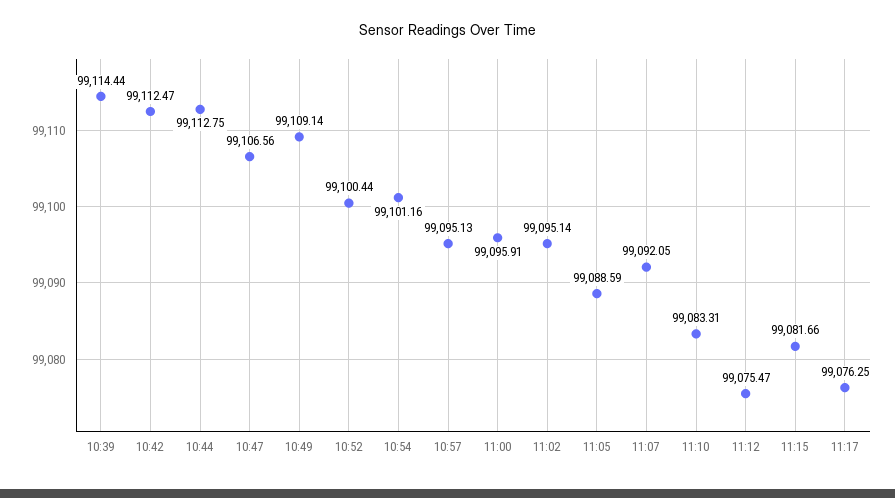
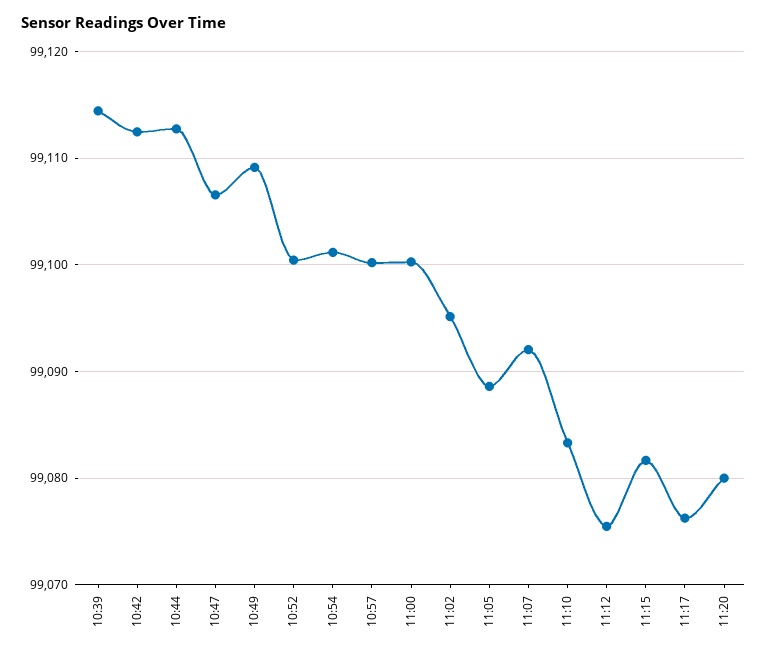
10:57: 99095.13 -> 99100
11:00: 99095.91 -> 99100
11:20: none -> 99080

